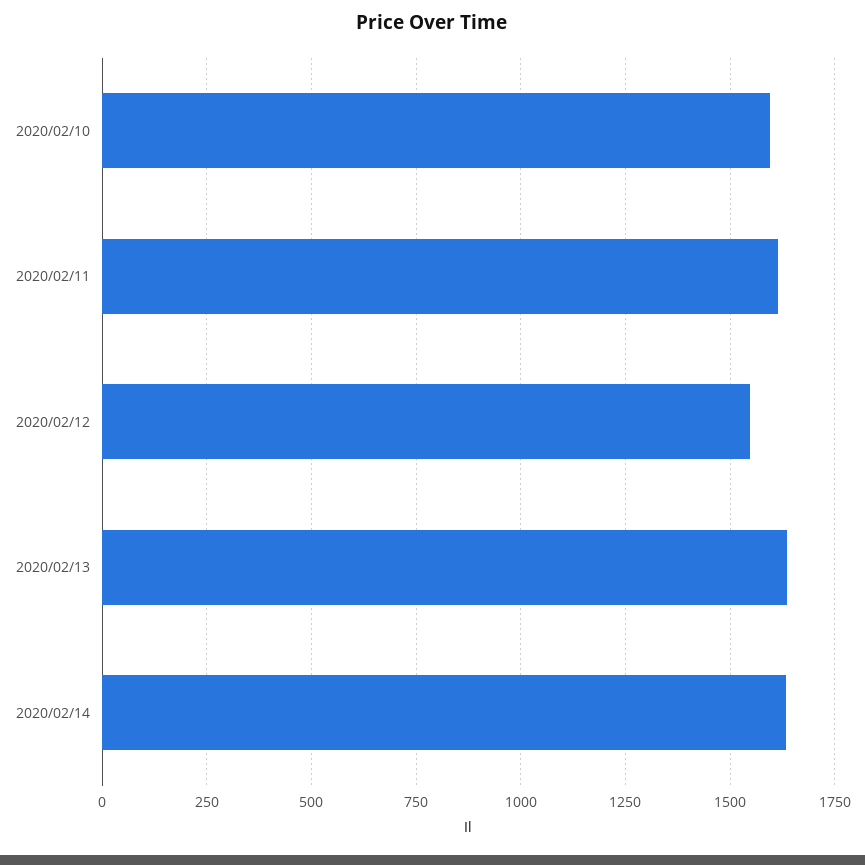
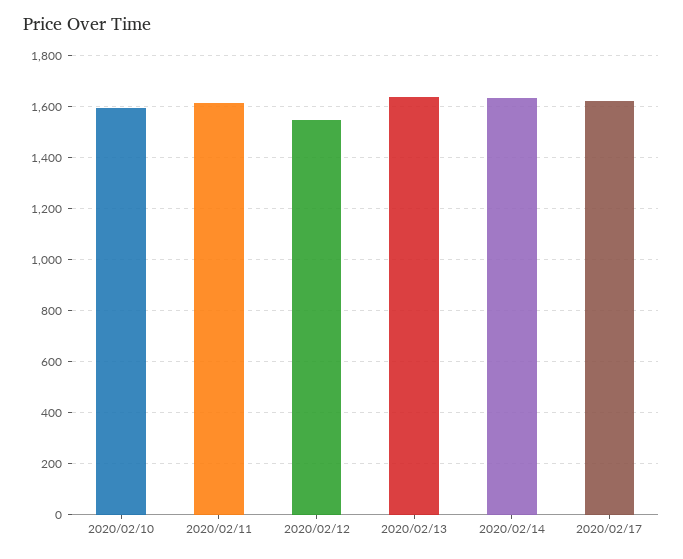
2020/02/17: none -> 1625

